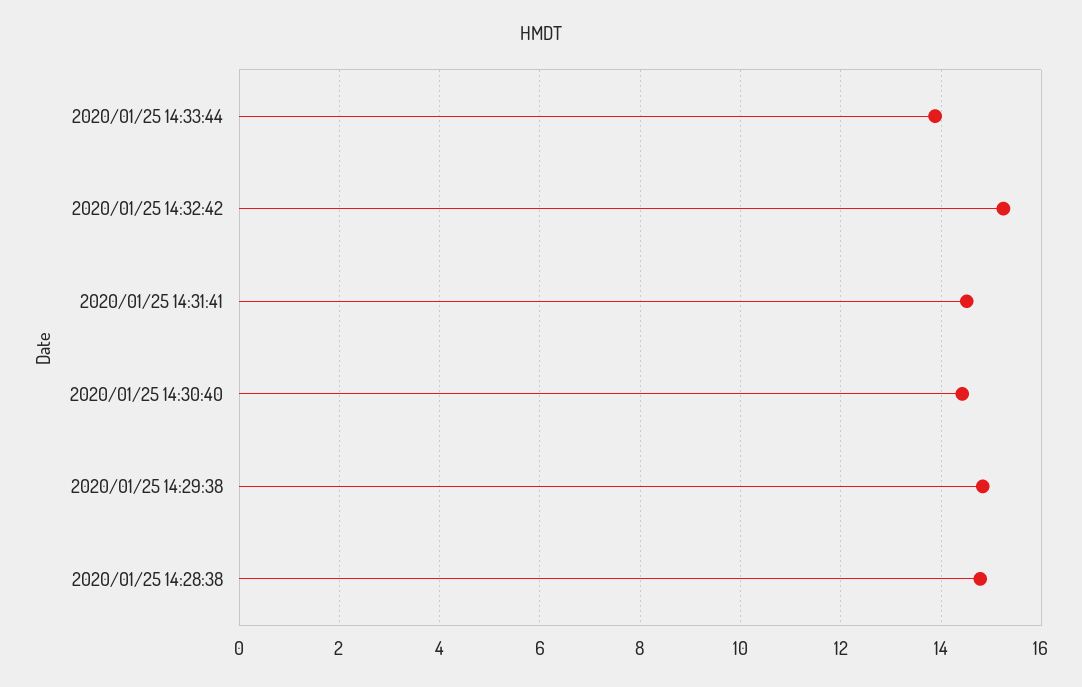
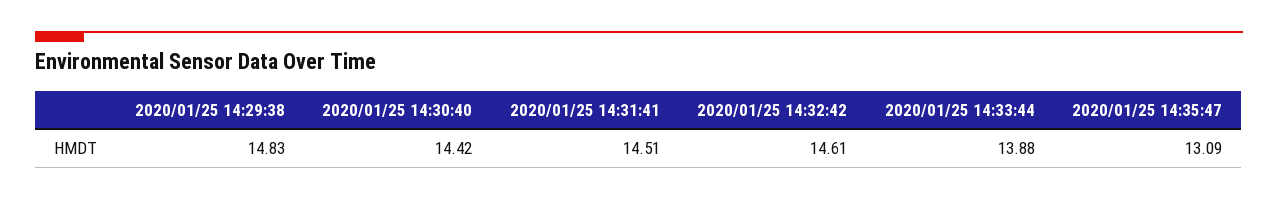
2020/01/25 14:32:42: 15.2 -> 14.61
2020/01/25 14:28:38: 14.8 -> none
2020/01/25 14:35:47: none -> 13.09

